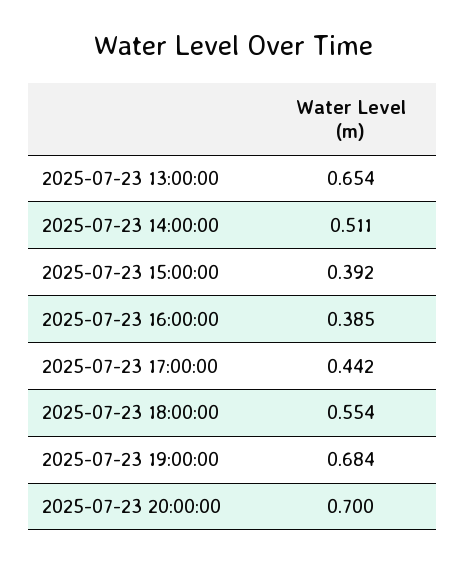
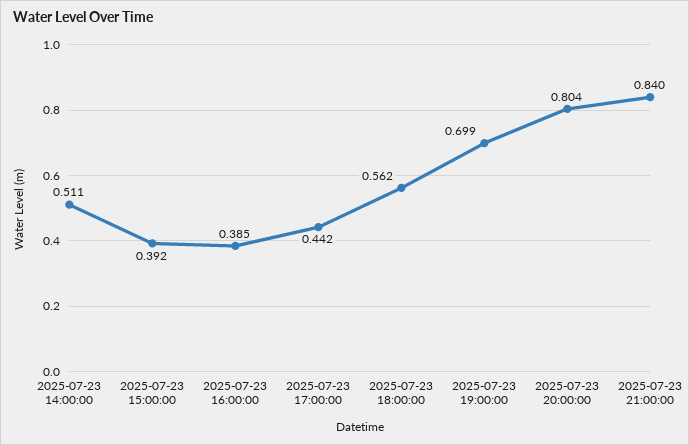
2025-07-23 13:00:00: 0.654 -> none
2025-07-23 18:00:00: 0.554 -> 0.562
2025-07-23 19:00:00: 0.684 -> 0.699
2025-07-23 20:00:00: 0.7 -> 0.804
2025-07-23 21:00:00: none -> 0.84

